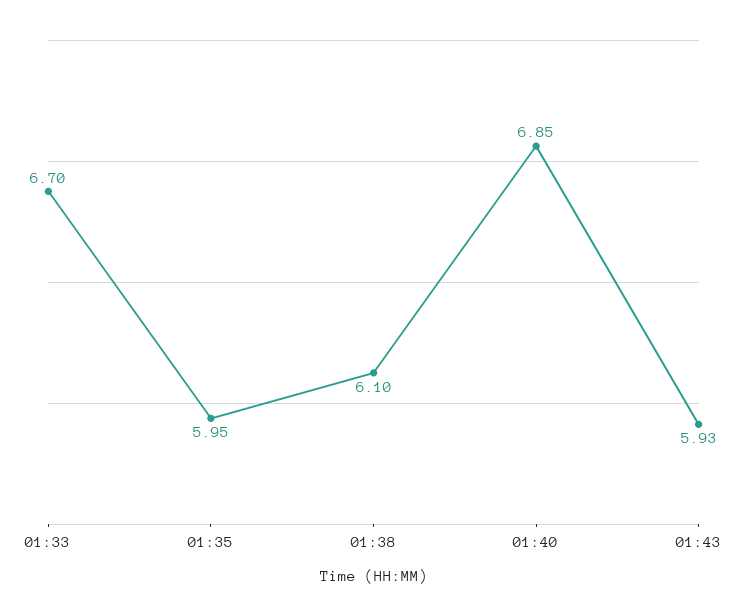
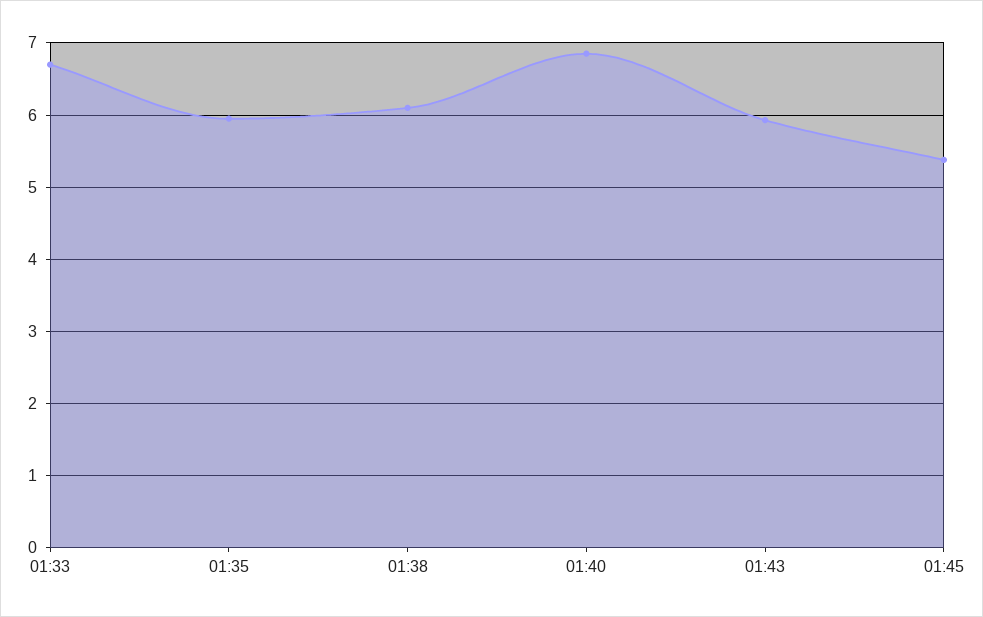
01:45: none -> 5.4

